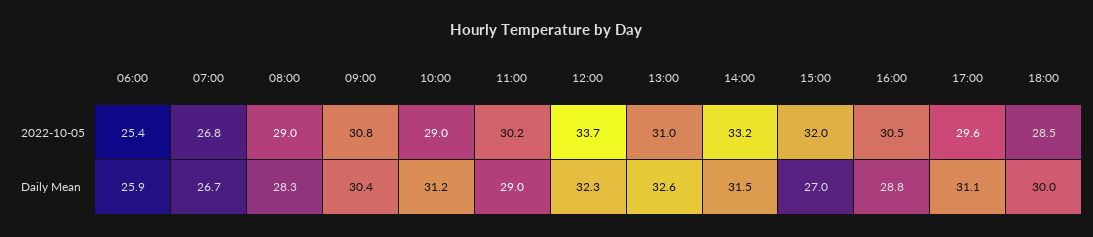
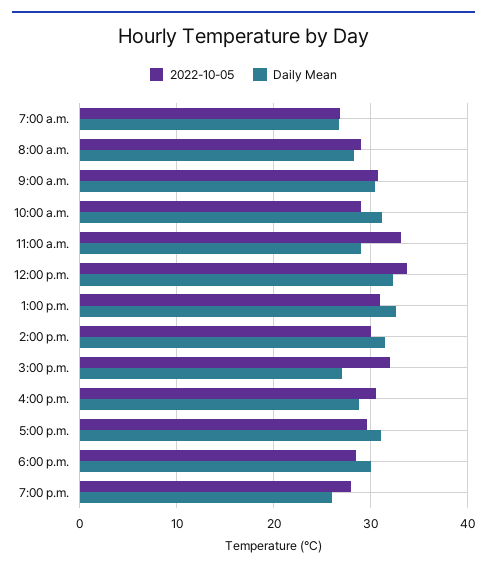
2022-10-05, 06:00: 25.4 -> none
2022-10-05, 11:00: 30.2 -> 33
2022-10-05, 14:00: 33.2 -> 30
Daily Mean, 06:00: 25.9 -> none
2022-10-05, 7:00 p.m.: none -> 28
Daily Mean, 7:00 p.m.: none -> 26

